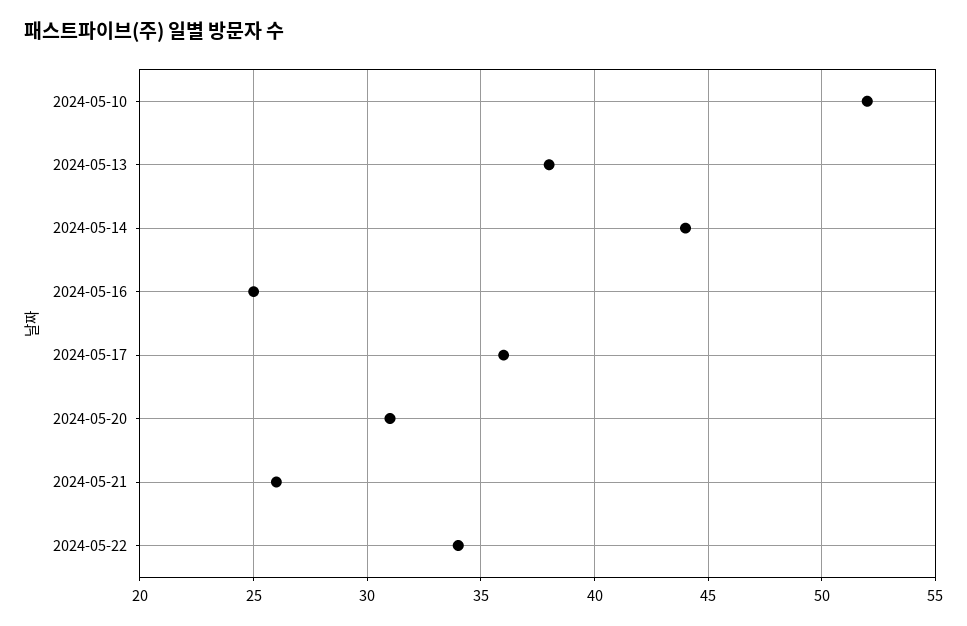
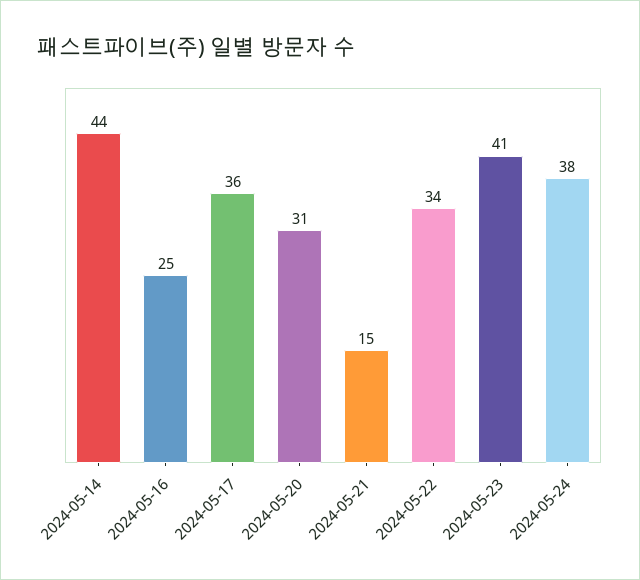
2024-05-10: 52 -> none
2024-05-13: 38 -> none
2024-05-21: 26 -> 15
2024-05-23: none -> 41
2024-05-24: none -> 38

